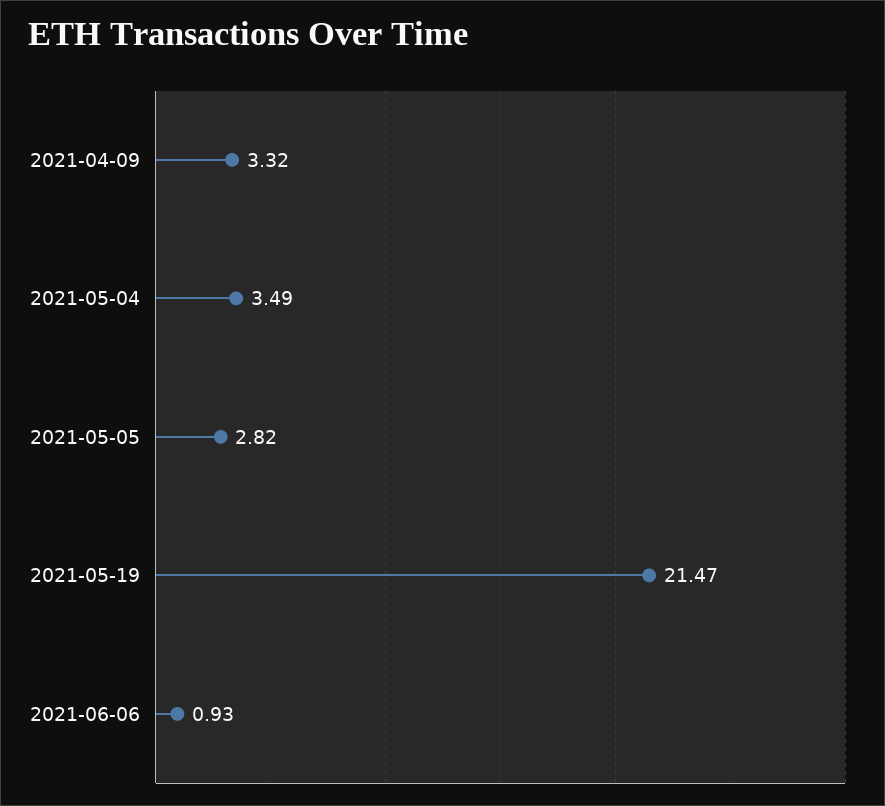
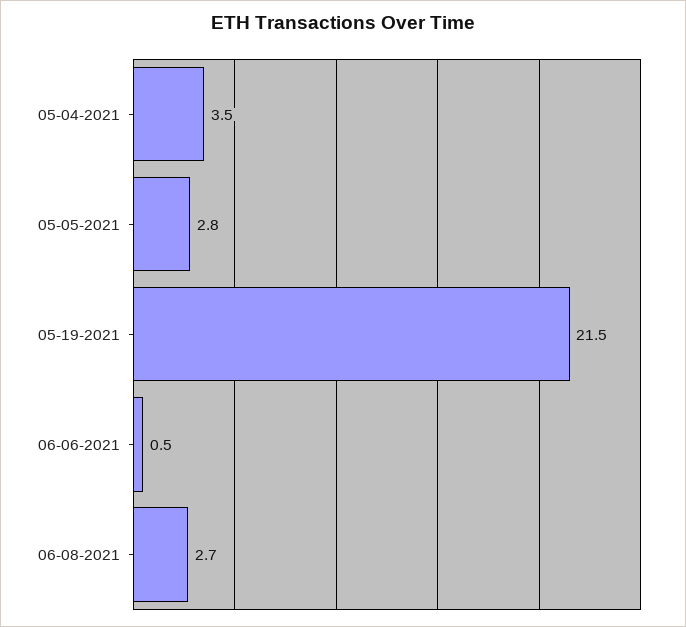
2021-04-09: 3.32 -> none
2021-06-06: 0.93 -> 0.5
06-08-2021: none -> 2.7

